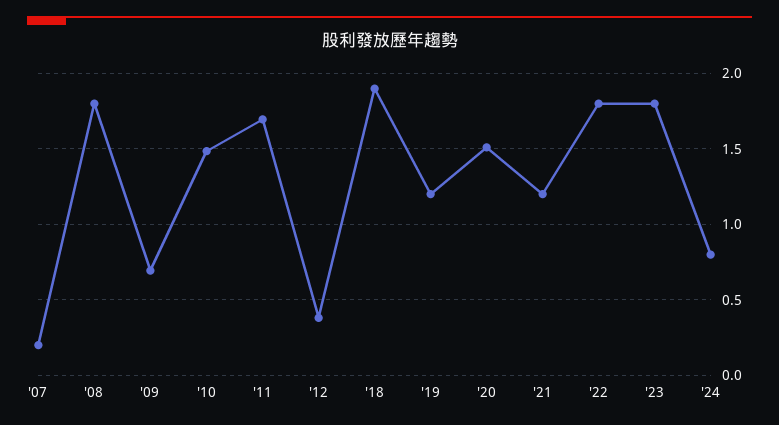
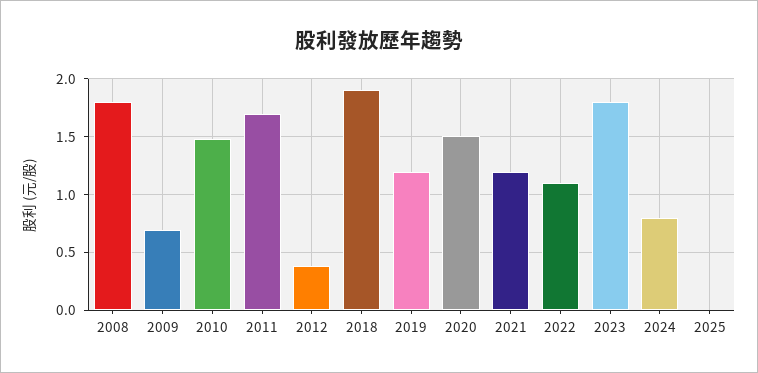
'07: 0.2 -> none
'22: 1.8 -> 1.1
2025: none -> 0

